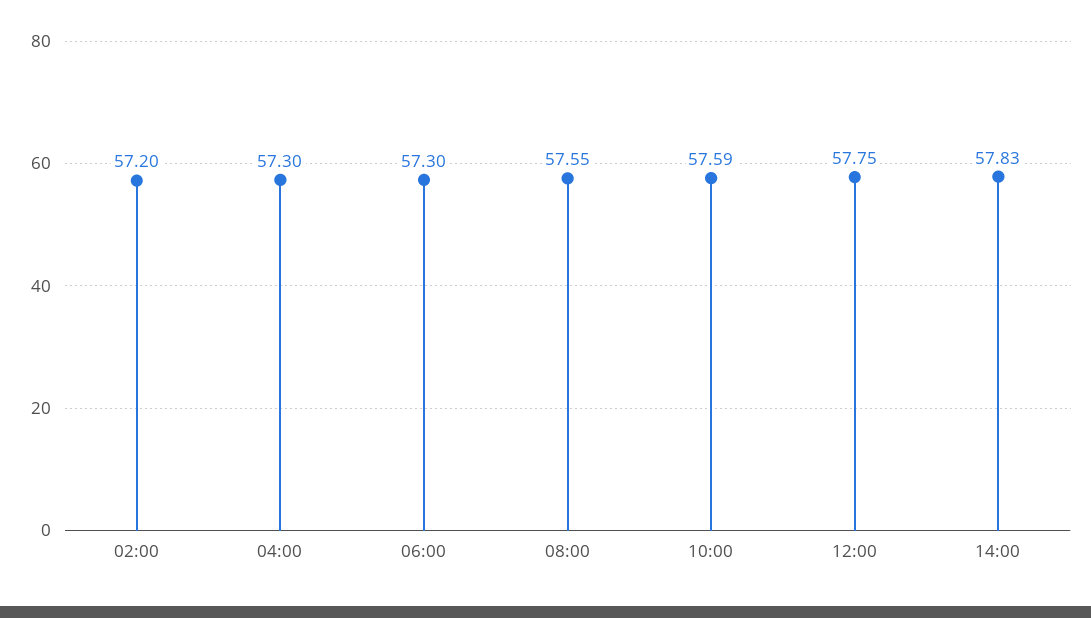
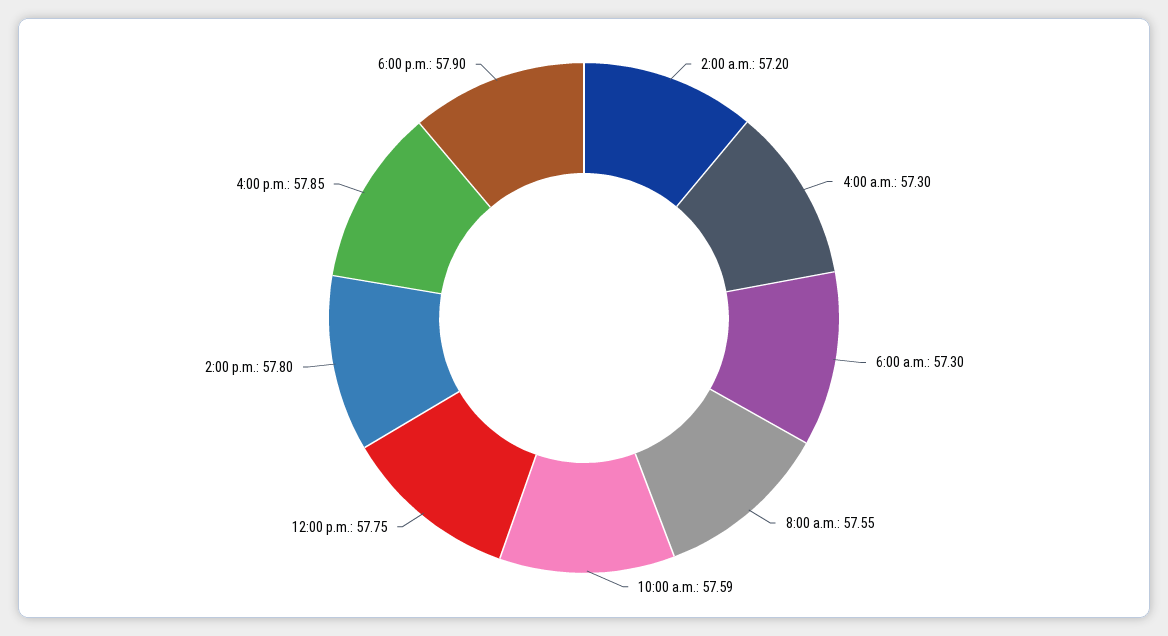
14:00: 57.83 -> 57.8
4:00 p.m.: none -> 57.85
6:00 p.m.: none -> 57.9

